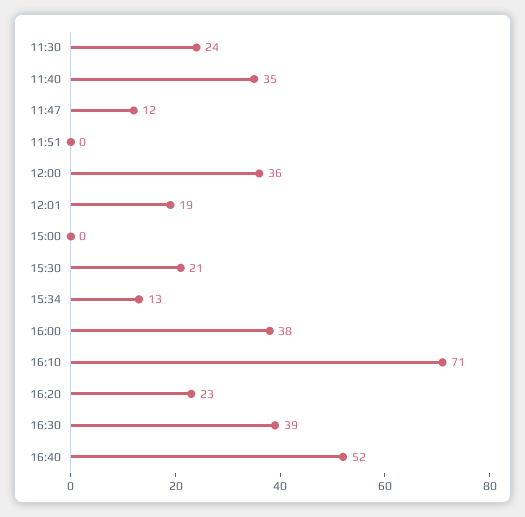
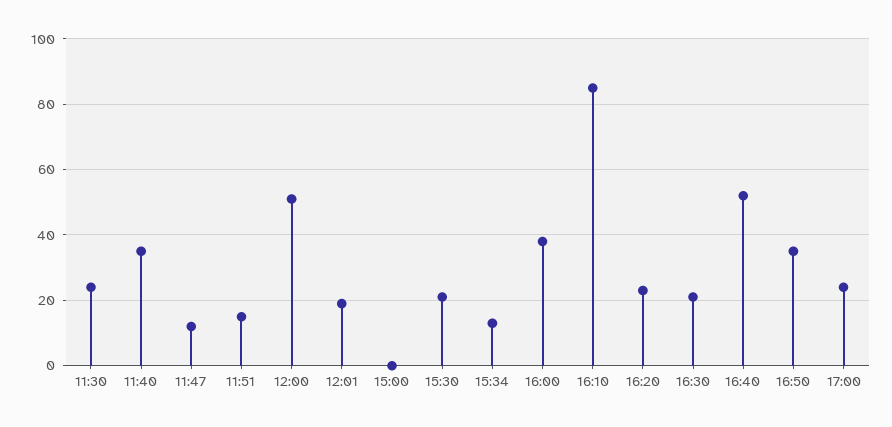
11:51: 0 -> 15
12:00: 36 -> 50
16:10: 71 -> 85
16:30: 39 -> 20
16:50: none -> 35
17:00: none -> 25

